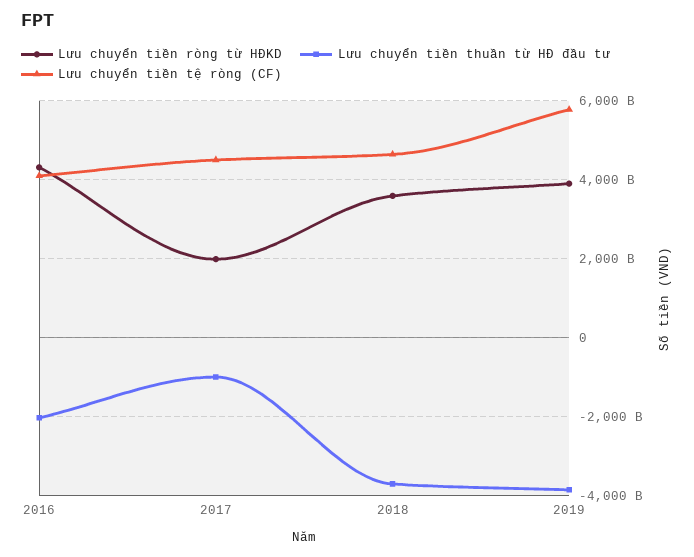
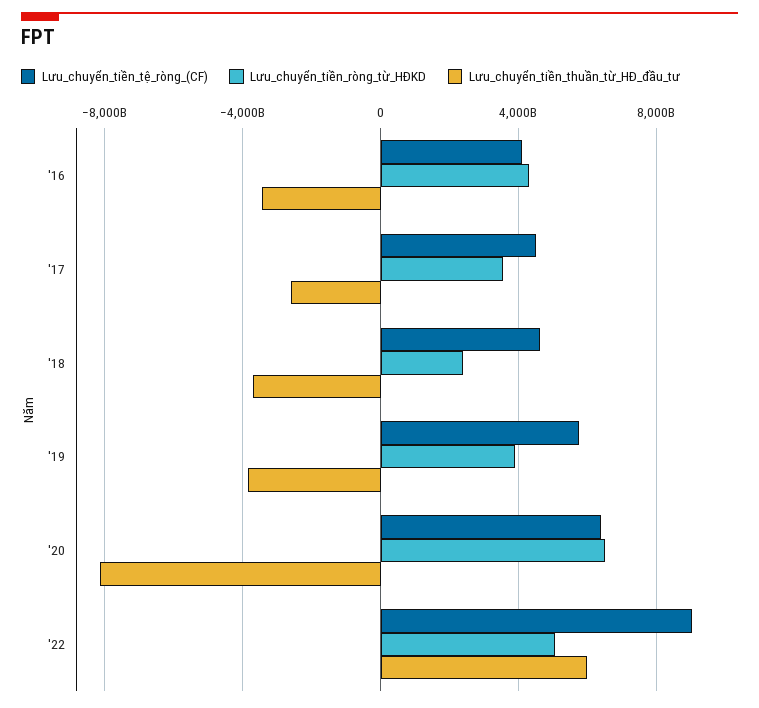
Lưu chuyển tiền thuần từ HĐ đầu tư, 2016: -2000000000000 -> -3500000000000
Lưu chuyển tiền ròng từ HĐKD, 2017: 2000000000000 -> 3500000000000
Lưu chuyển tiền thuần từ HĐ đầu tư, 2017: -1000000000000 -> -2500000000000
Lưu chuyển tiền ròng từ HĐKD, 2018: 3600000000000 -> 2500000000000
Lưu chuyển tiền tệ ròng (CF), '20: none -> 6500000000000
Lưu chuyển tiền ròng từ HĐKD, '20: none -> 6500000000000
Lưu chuyển tiền thuần từ HĐ đầu tư, '20: none -> -8000000000000
Lưu chuyển tiền tệ ròng (CF), '22: none -> 9000000000000
Lưu chuyển tiền ròng từ HĐKD, '22: none -> 5000000000000
Lưu chuyển tiền thuần từ HĐ đầu tư, '22: none -> 6000000000000

